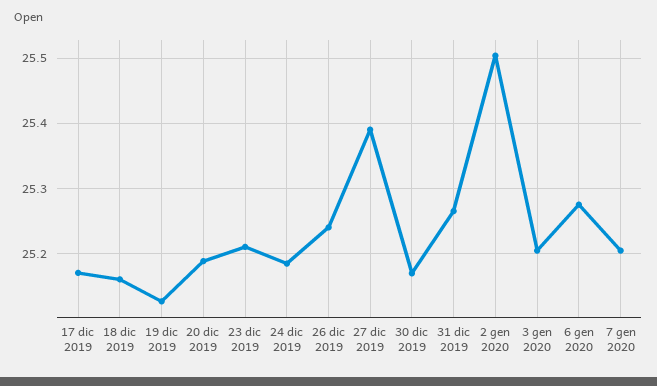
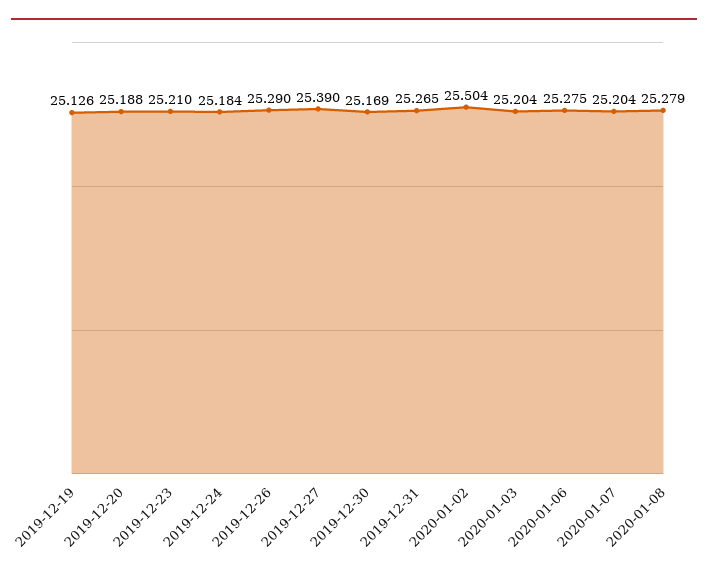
17 dic 2019: 25.17 -> none
18 dic 2019: 25.16 -> none
26 dic 2019: 25.24 -> 25.29
2020-01-08: none -> 25.279

